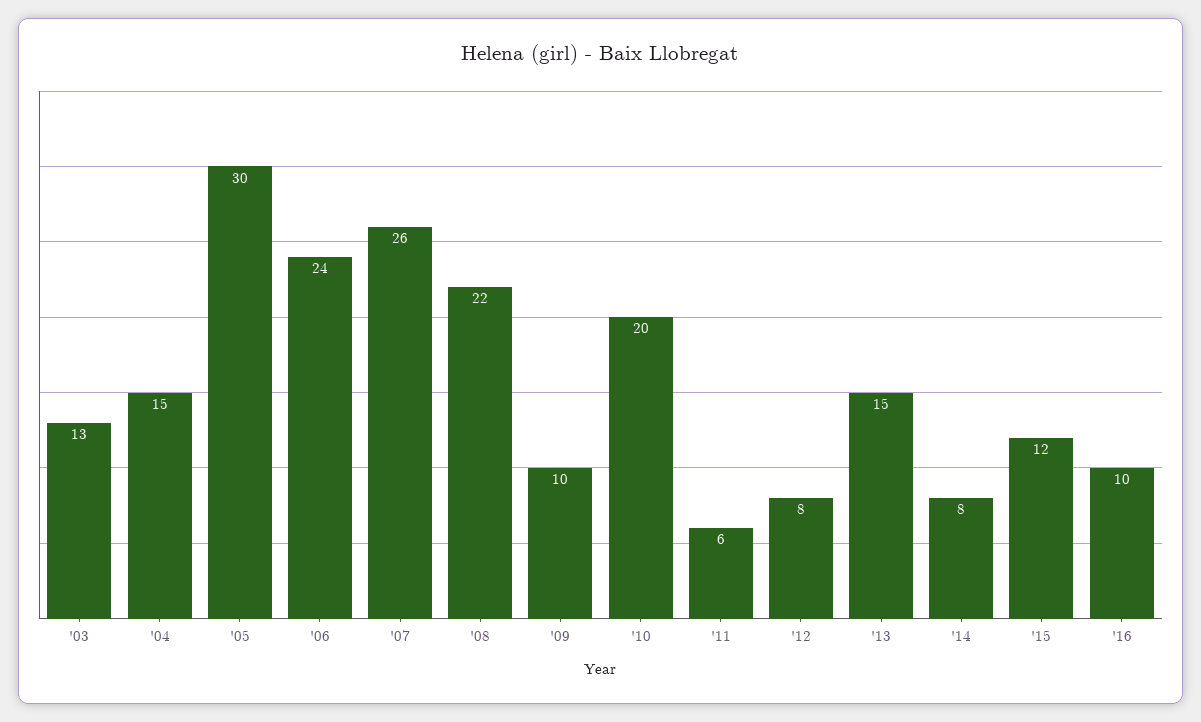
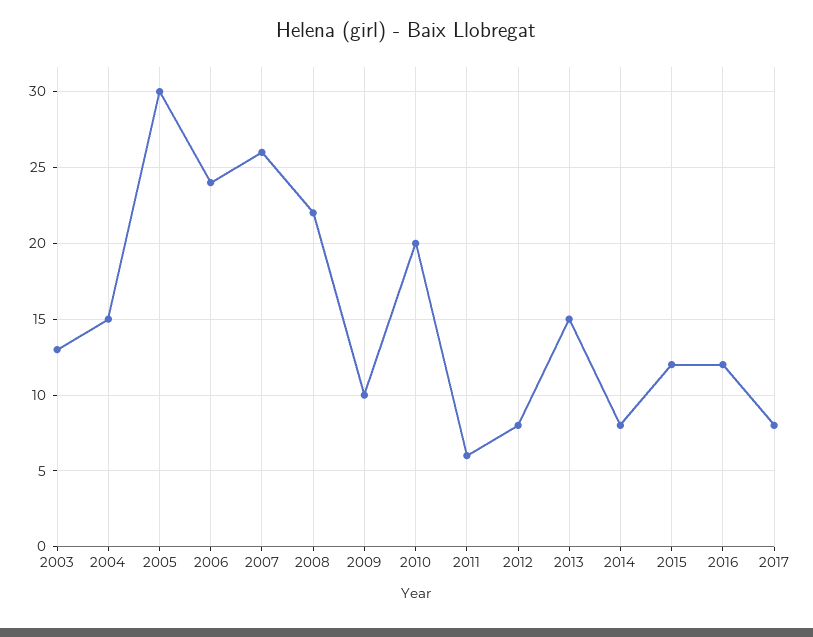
'16: 10 -> 12
2017: none -> 8

